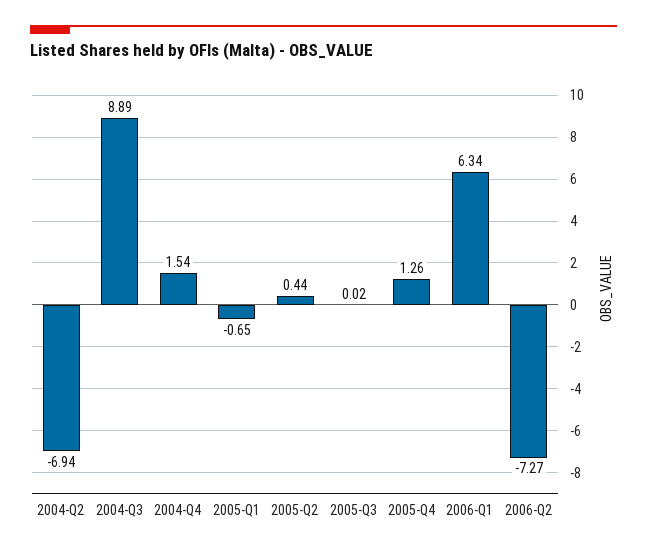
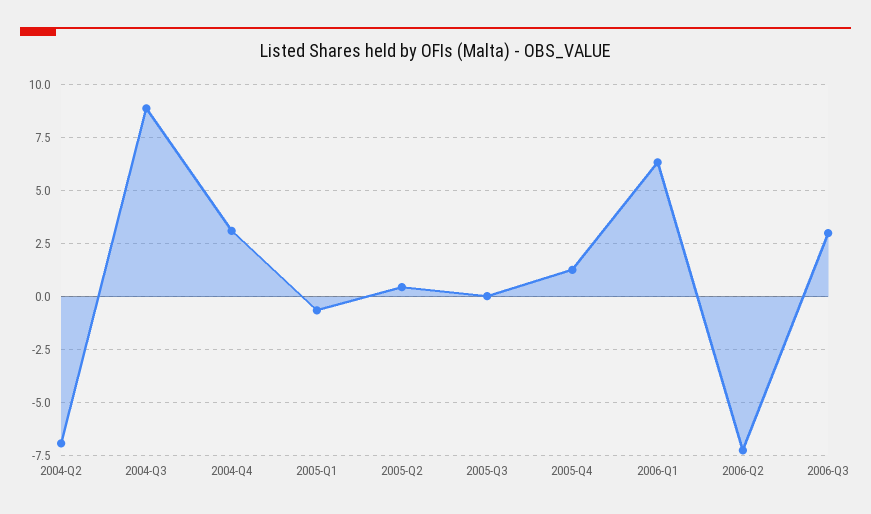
2004-Q4: 1.54 -> 3
2006-Q3: none -> 3

